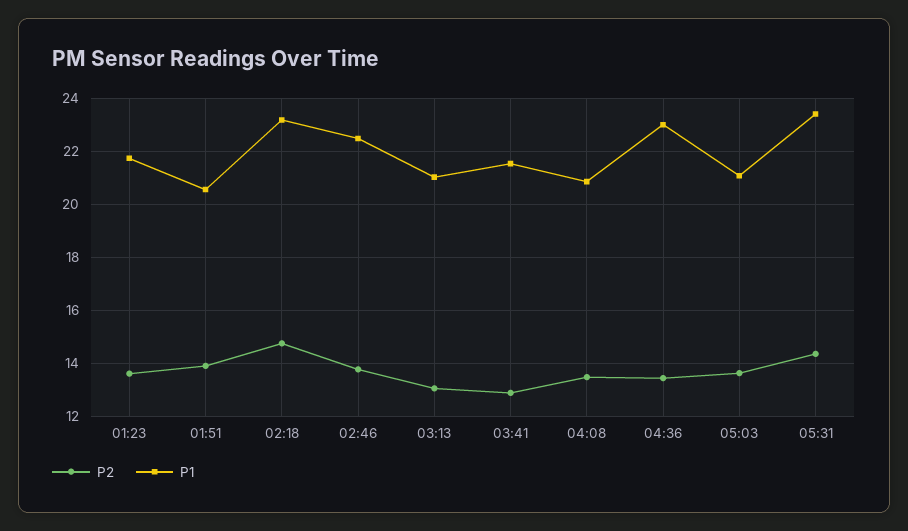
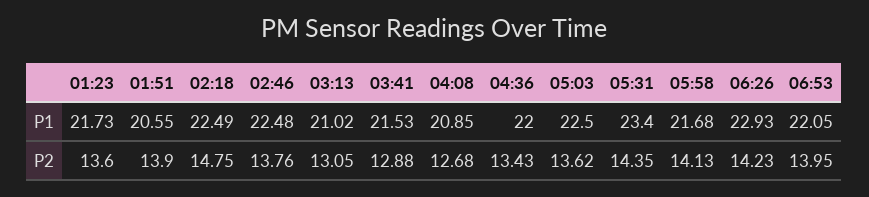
P1, 02:18: 23.25 -> 22.49
P2, 04:08: 13.5 -> 12.68
P1, 04:36: 23 -> 22
P1, 05:03: 21 -> 22.5
P1, 05:58: none -> 21.68
P1, 06:26: none -> 22.93
P1, 06:53: none -> 22.05
P2, 05:58: none -> 14.13
P2, 06:26: none -> 14.23
P2, 06:53: none -> 13.95

